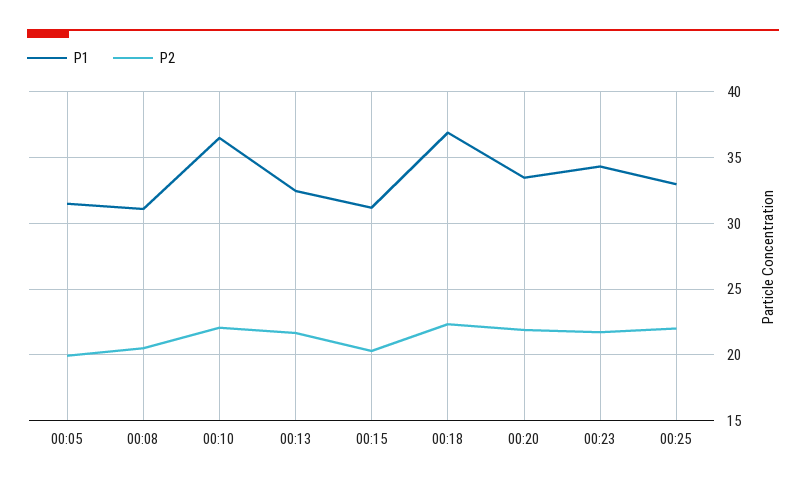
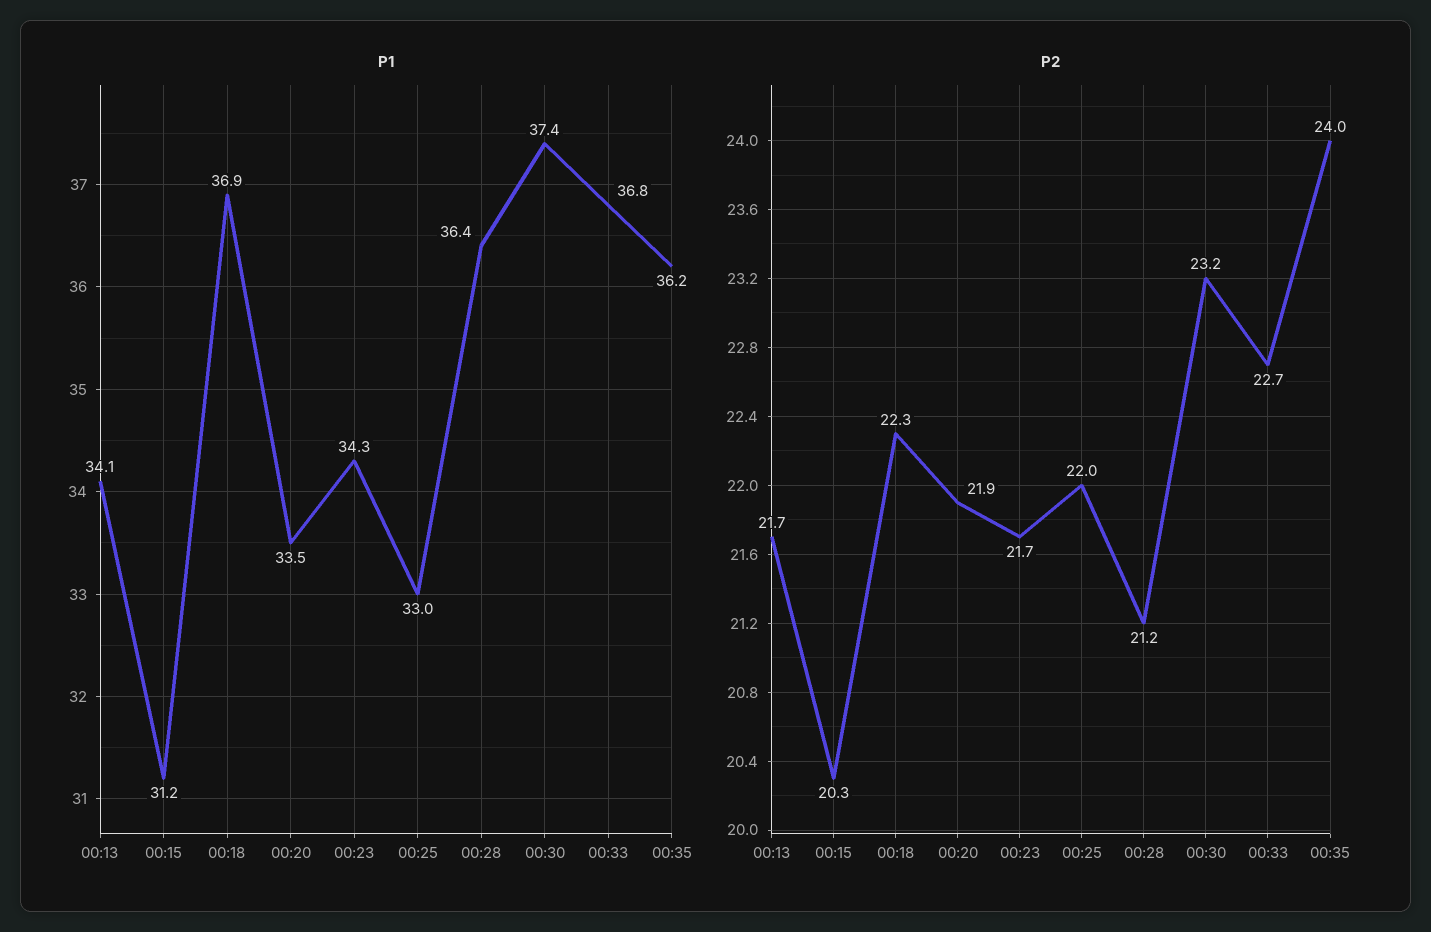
P1, 00:05: 31.5 -> none
P2, 00:05: 20 -> none
P1, 00:08: 31 -> none
P2, 00:08: 20.5 -> none
P1, 00:10: 36.5 -> none
P2, 00:10: 22 -> none
P1, 00:13: 32.5 -> 34.1
P1, 00:28: none -> 36.4
P1, 00:30: none -> 37.4
P1, 00:33: none -> 36.8
P1, 00:35: none -> 36.2
P2, 00:28: none -> 21.2
P2, 00:30: none -> 23.2
P2, 00:33: none -> 22.7
P2, 00:35: none -> 24

